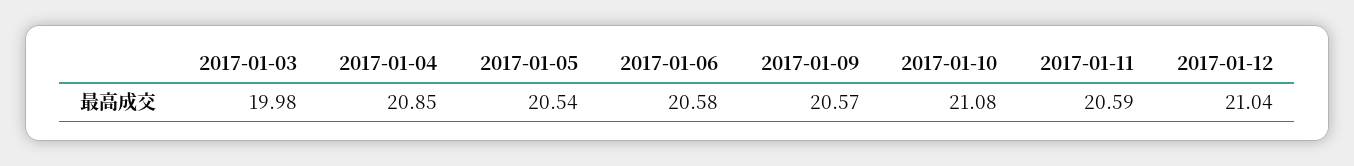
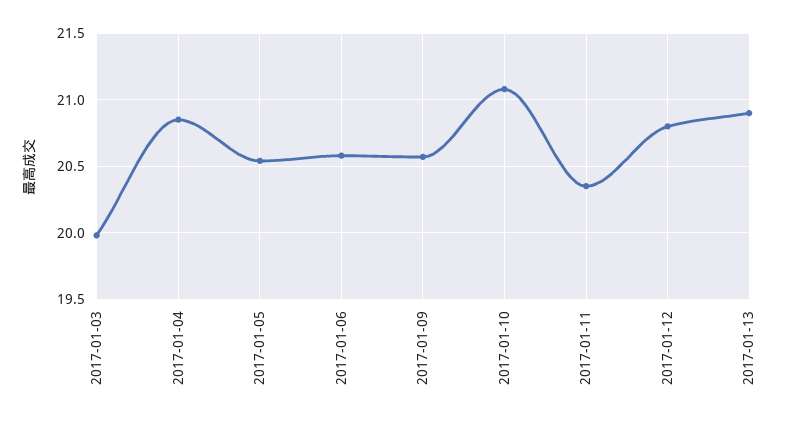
2017-01-11: 20.59 -> 20.35
2017-01-12: 21.04 -> 20.8
2017-01-13: none -> 20.9

